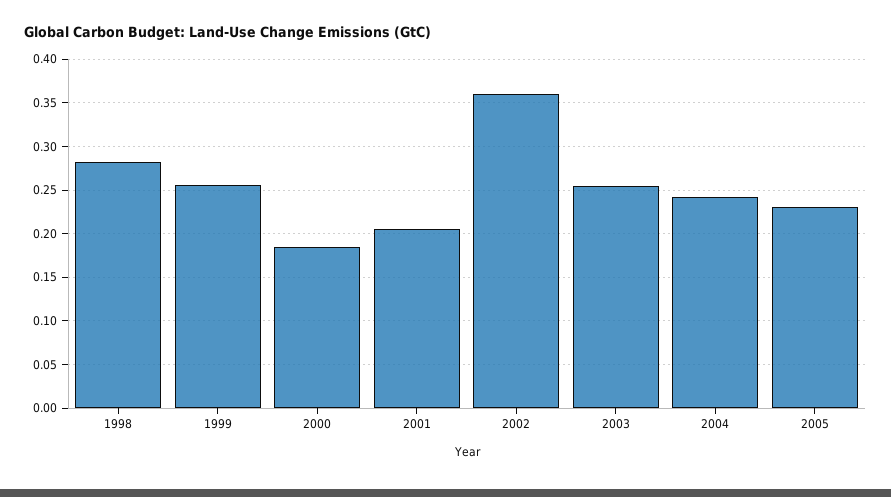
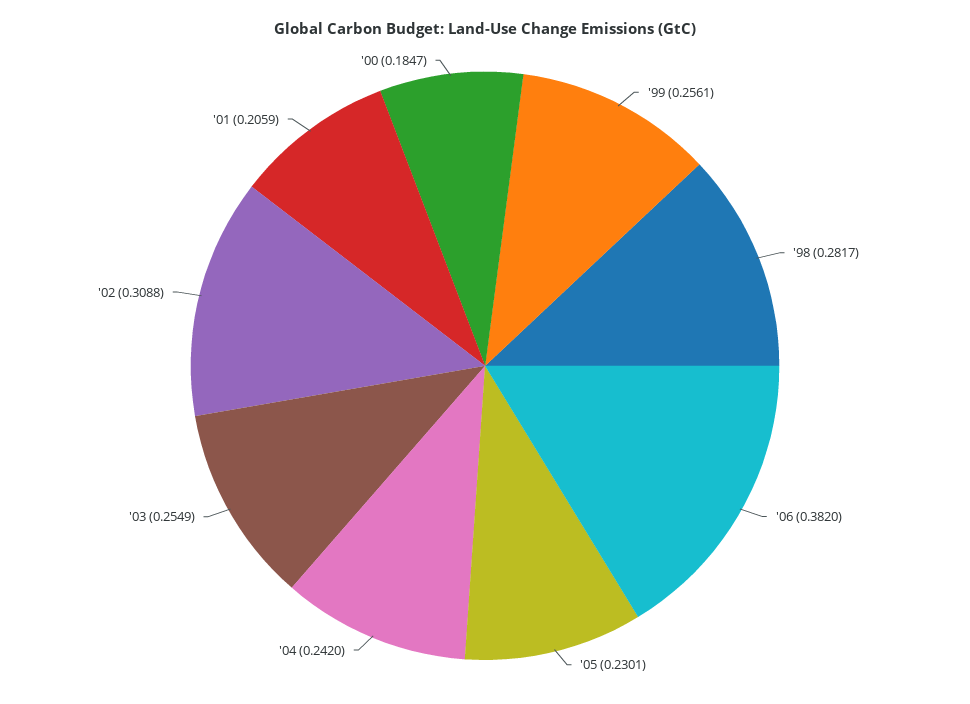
2002: 0.36 -> 0.3088
'06: none -> 0.382

